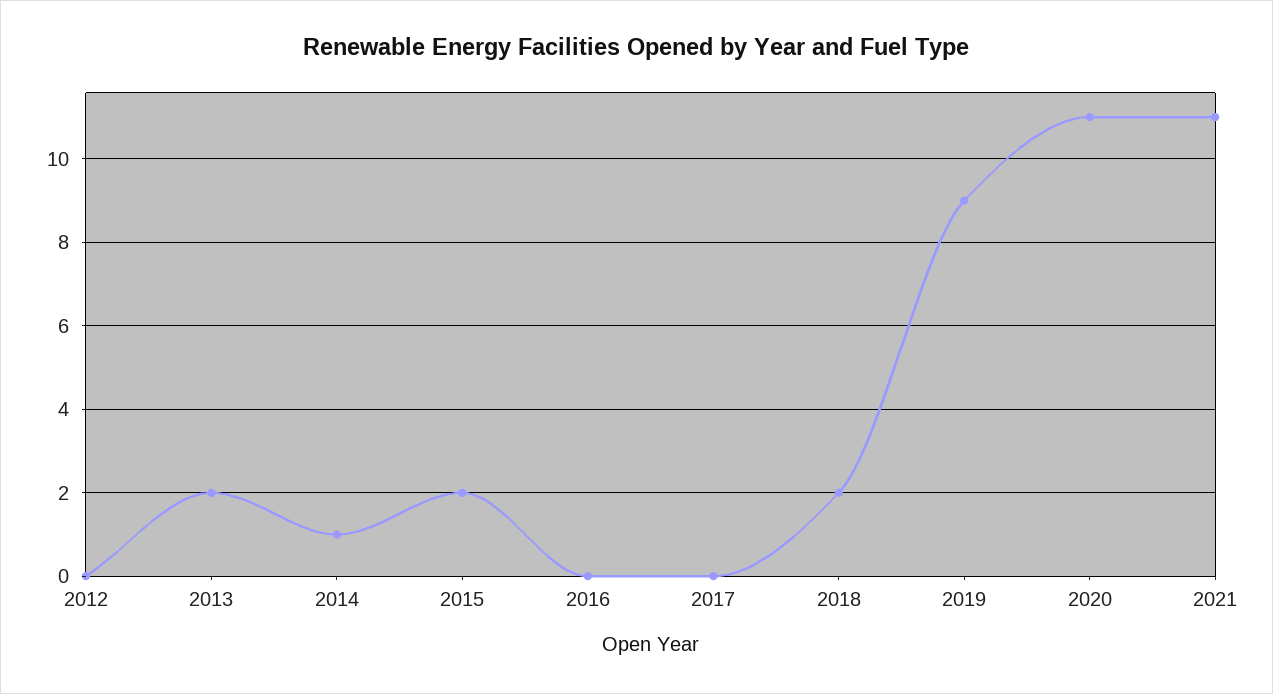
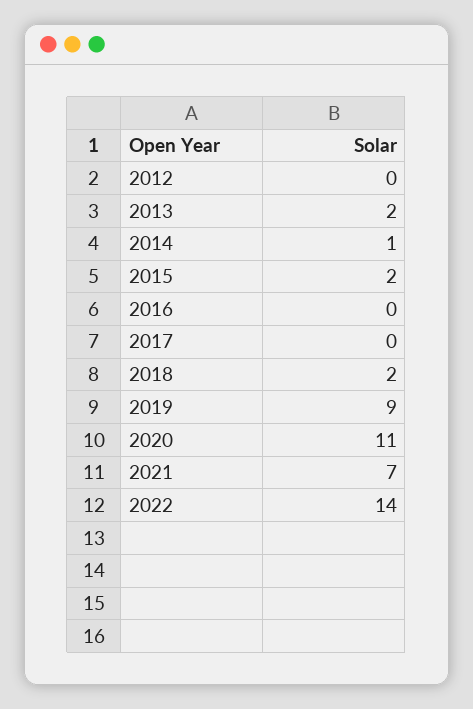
2021: 11 -> 7
2022: none -> 14

